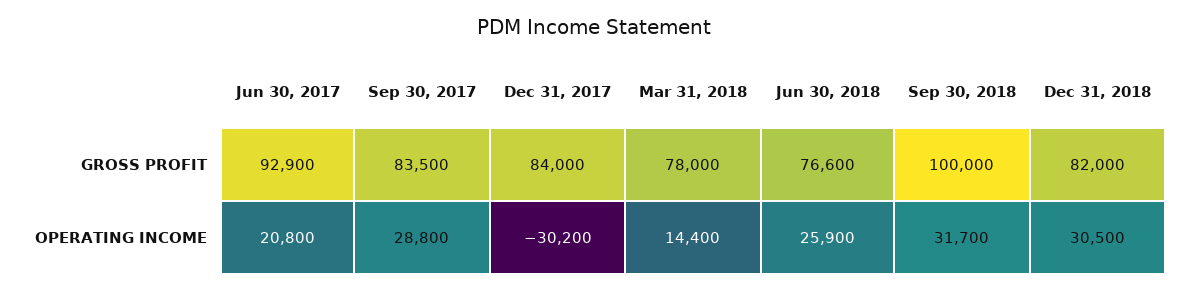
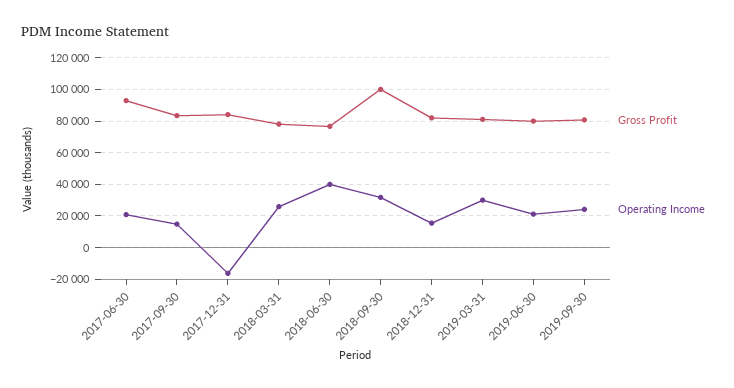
OPERATING INCOME, Sep 30, 2017: 28800 -> 15000
OPERATING INCOME, Dec 31, 2017: -30200 -> -15000
OPERATING INCOME, Mar 31, 2018: 14400 -> 25000
OPERATING INCOME, Jun 30, 2018: 25900 -> 40000
OPERATING INCOME, Dec 31, 2018: 30500 -> 15000
GROSS PROFIT, 2019-03-31: none -> 80000
OPERATING INCOME, 2019-03-31: none -> 30000
GROSS PROFIT, 2019-06-30: none -> 80000
OPERATING INCOME, 2019-06-30: none -> 20000
GROSS PROFIT, 2019-09-30: none -> 80000
OPERATING INCOME, 2019-09-30: none -> 25000

